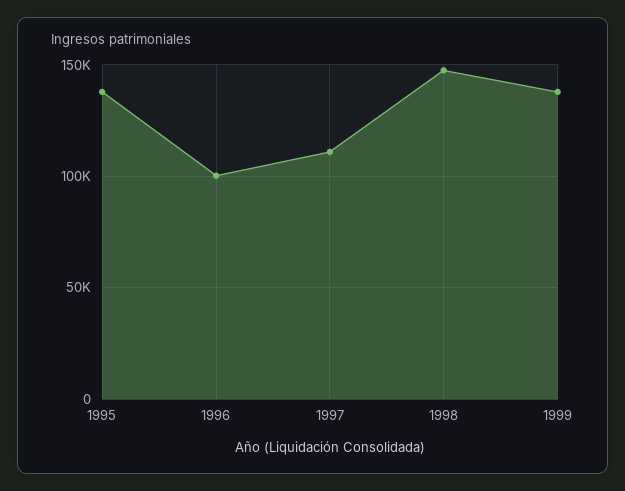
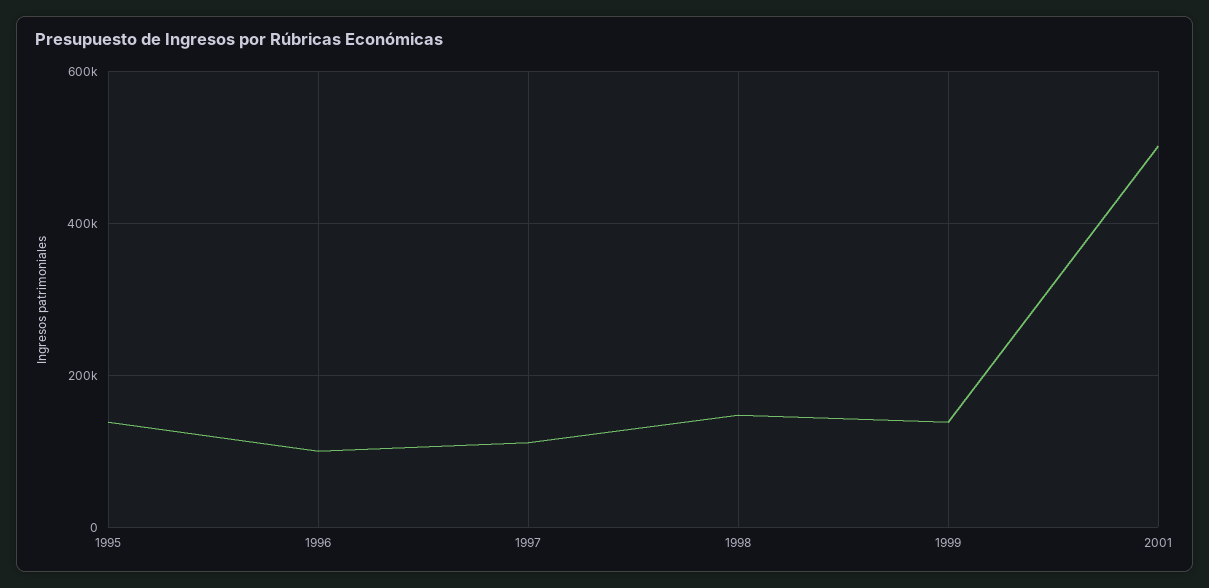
2001: none -> 500000

